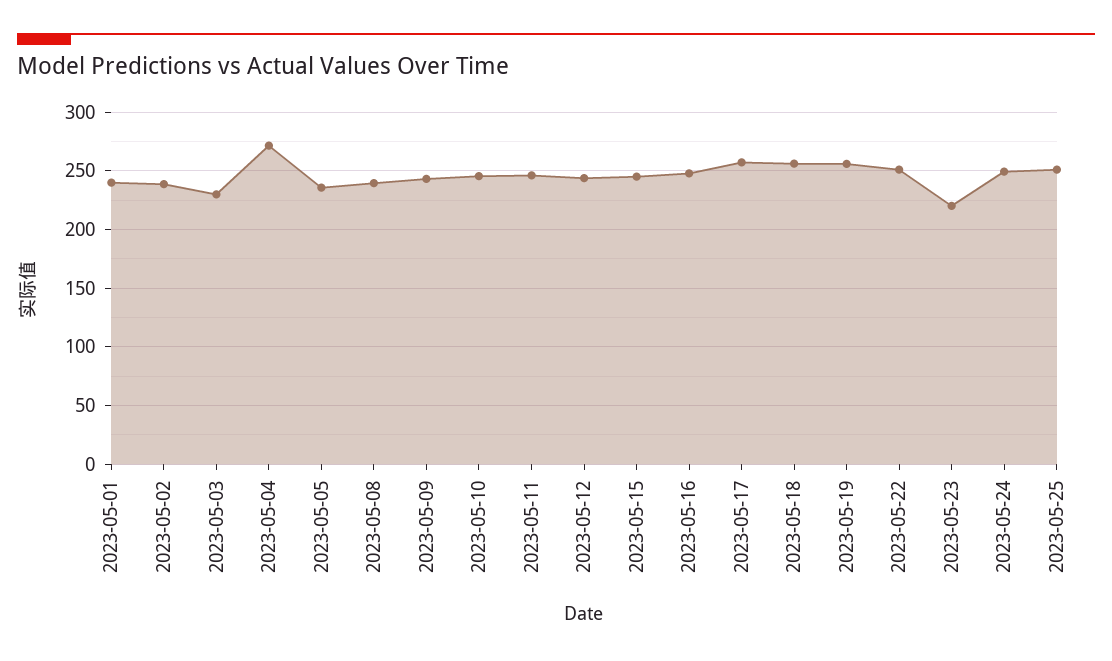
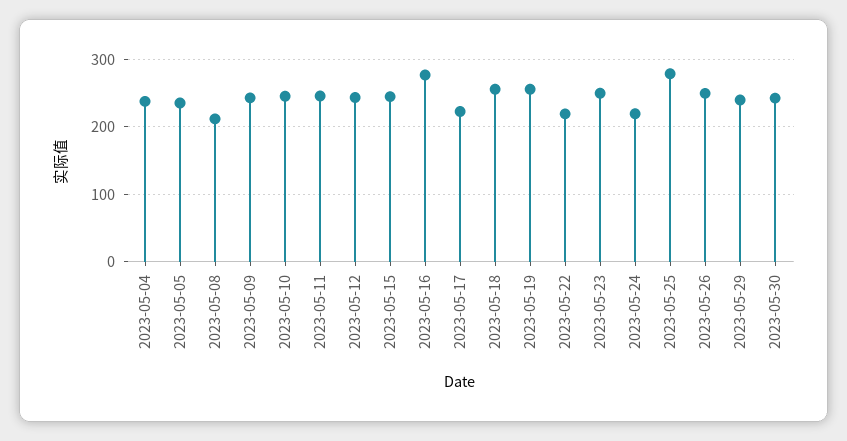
2023-05-01: 240 -> none
2023-05-02: 240 -> none
2023-05-03: 230 -> none
2023-05-04: 270 -> 240
2023-05-08: 240 -> 210
2023-05-16: 250 -> 280
2023-05-17: 260 -> 220
2023-05-22: 250 -> 220
2023-05-23: 220 -> 250
2023-05-24: 250 -> 220
2023-05-25: 250 -> 280
2023-05-26: none -> 250
2023-05-29: none -> 240
2023-05-30: none -> 240

